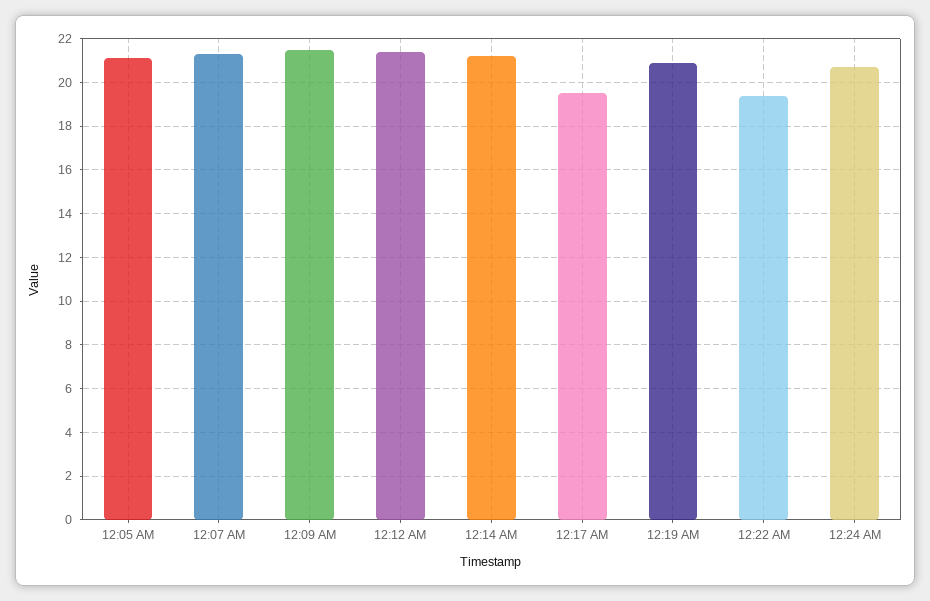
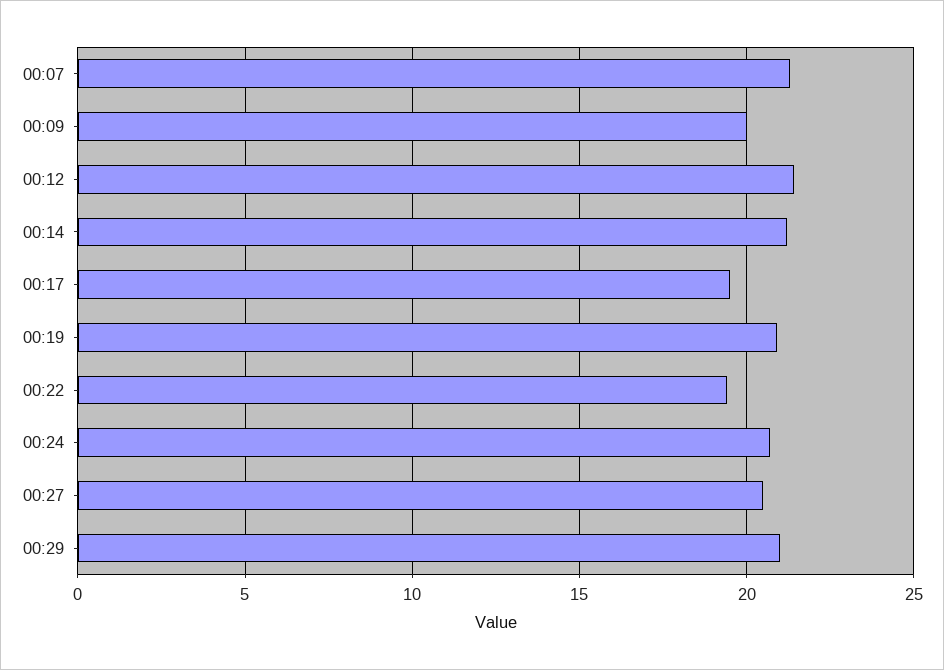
12:05 AM: 21 -> none
12:09 AM: 21.5 -> 20
00:27: none -> 20.5
00:29: none -> 21

